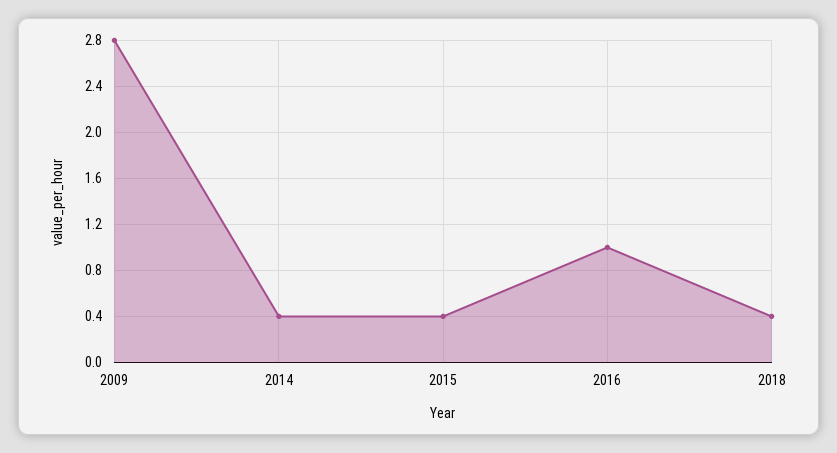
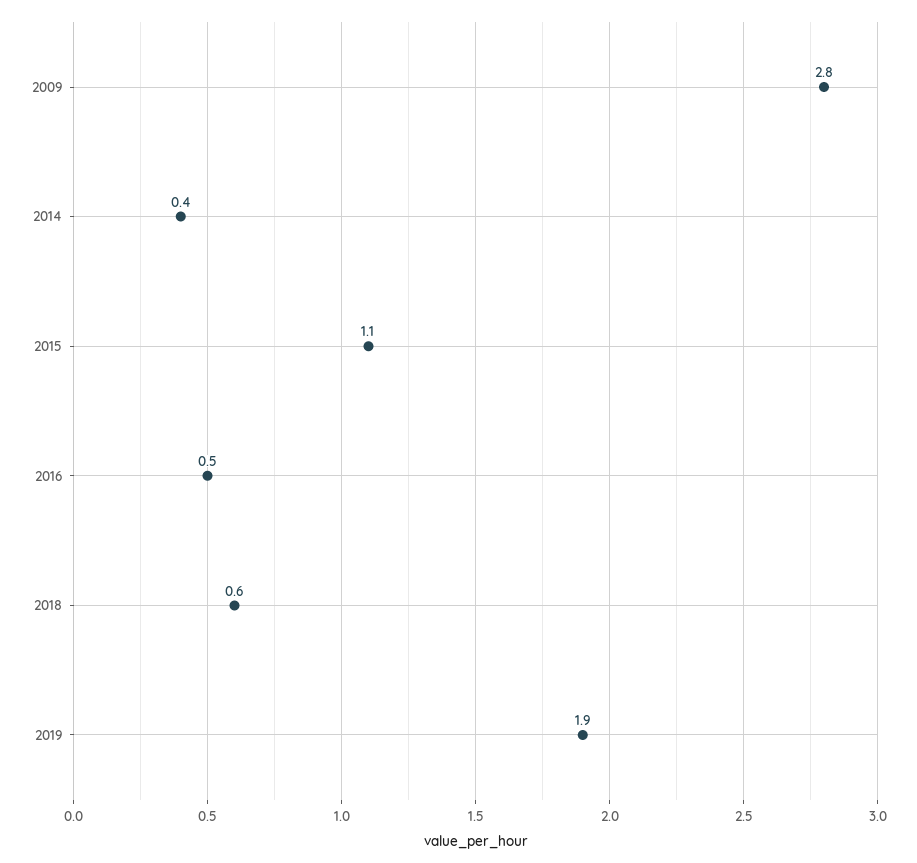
2015: 0.4 -> 1.1
2016: 1 -> 0.5
2018: 0.4 -> 0.6
2019: none -> 1.9

